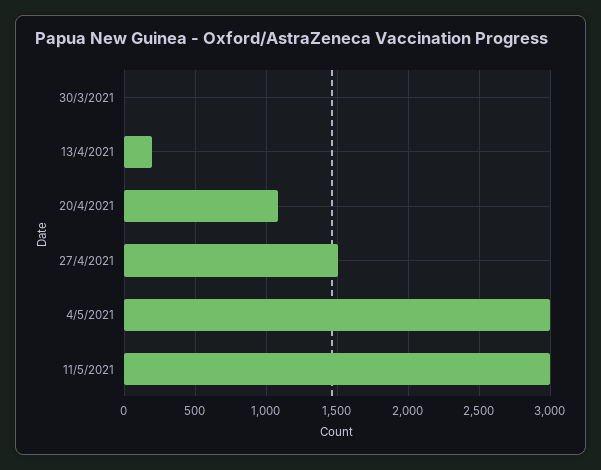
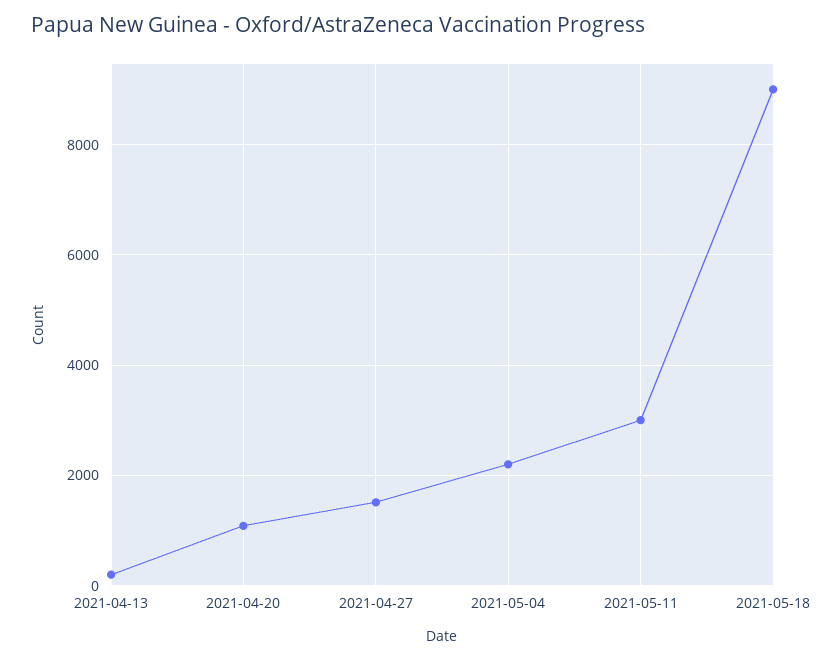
30/3/2021: 0 -> none
4/5/2021: 3000 -> 2200
2021-05-18: none -> 9000

